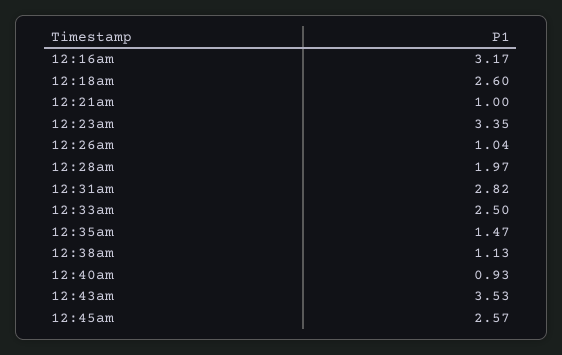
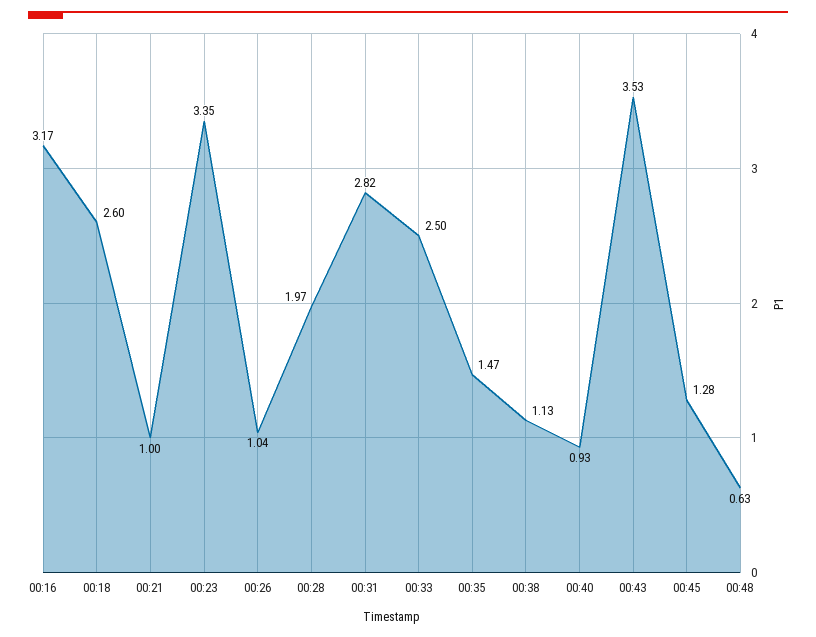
12:45am: 2.57 -> 1.28
00:48: none -> 0.63

